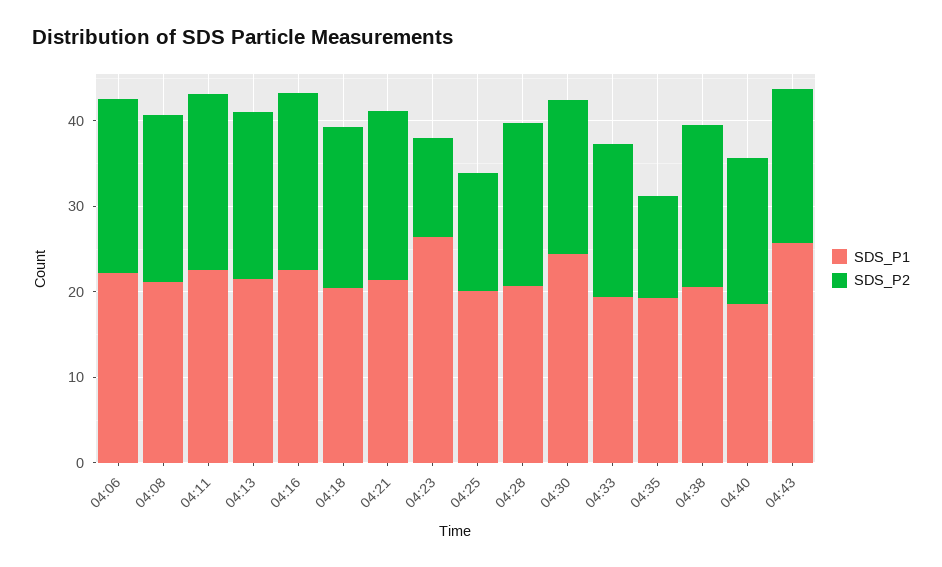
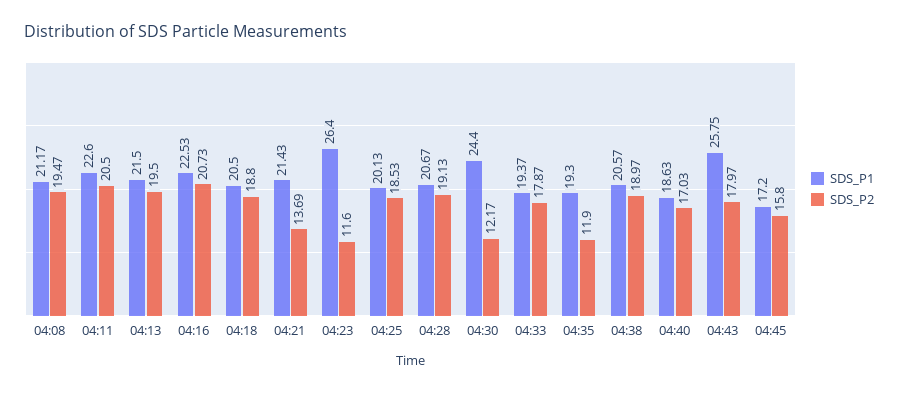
SDS_P1, 04:06: 22 -> none
SDS_P2, 04:06: 20 -> none
SDS_P2, 04:21: 20 -> 13.69
SDS_P2, 04:25: 14 -> 18.53
SDS_P2, 04:30: 18 -> 12.17
SDS_P1, 04:45: none -> 17.2
SDS_P2, 04:45: none -> 15.8

